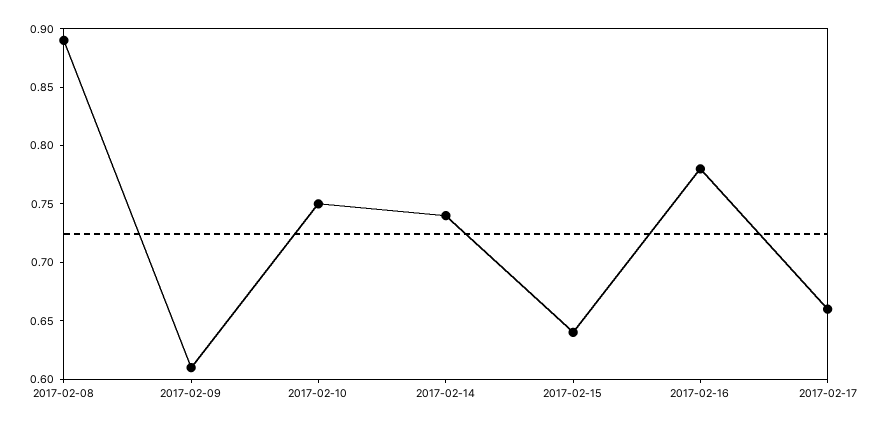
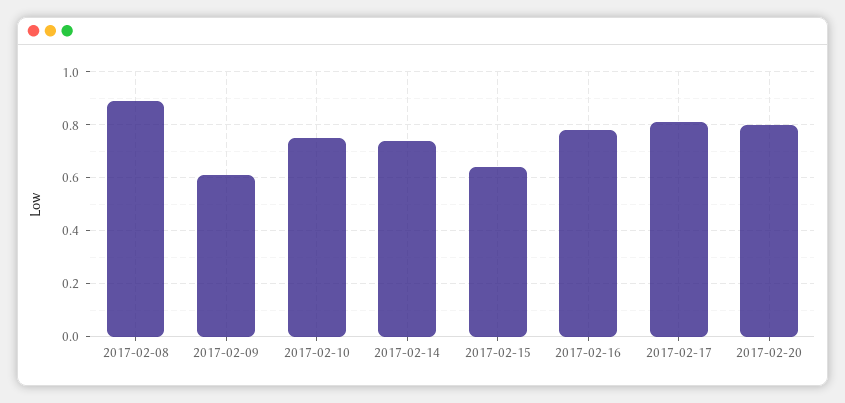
2017-02-17: 0.66 -> 0.8
2017-02-20: none -> 0.8

